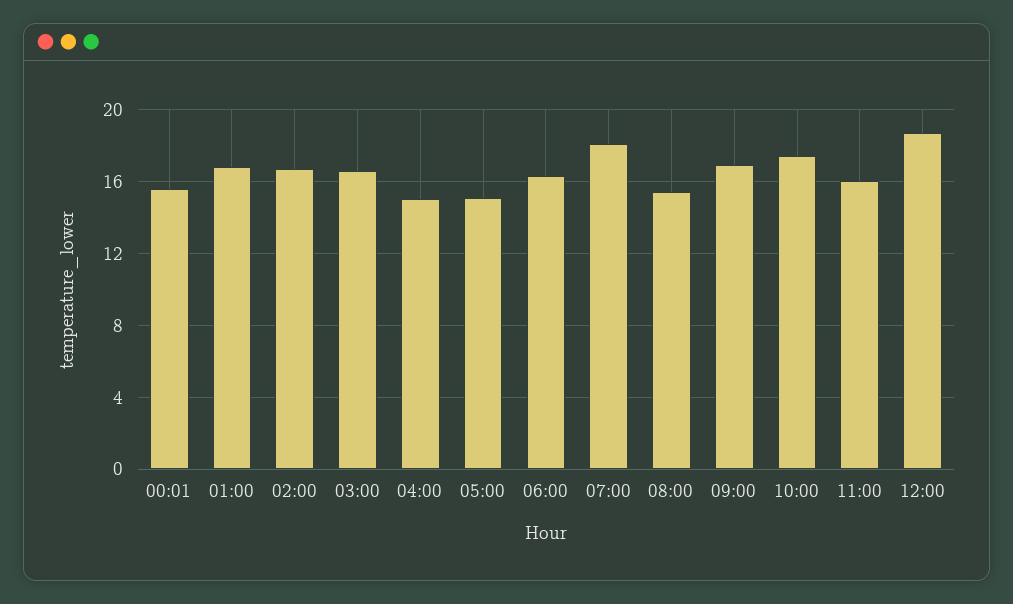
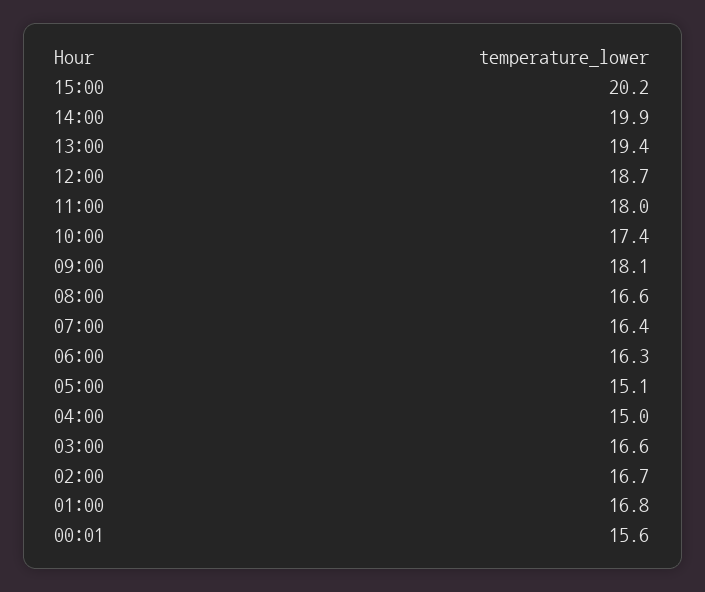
07:00: 18 -> 16.4
08:00: 15.5 -> 16.6
09:00: 17 -> 18.1
11:00: 16 -> 18
15:00: none -> 20.2
14:00: none -> 19.9
13:00: none -> 19.4

